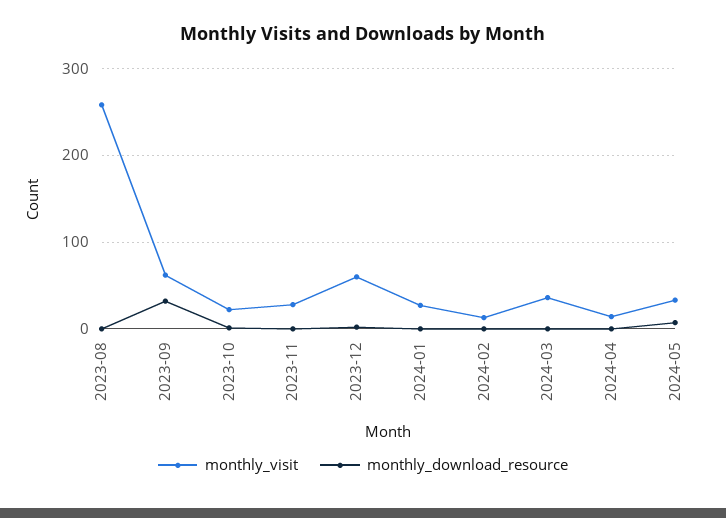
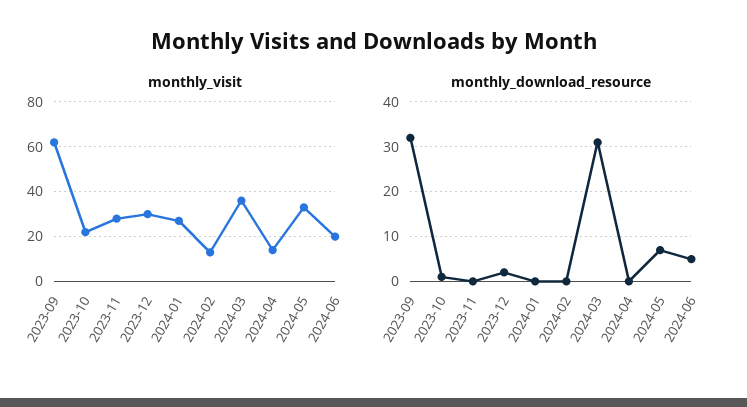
monthly_visit, 2023-08: 260 -> none
monthly_download_resource, 2023-08: 0 -> none
monthly_visit, 2023-12: 60 -> 30
monthly_download_resource, 2024-03: 0 -> 30
monthly_visit, 2024-06: none -> 20
monthly_download_resource, 2024-06: none -> 5

